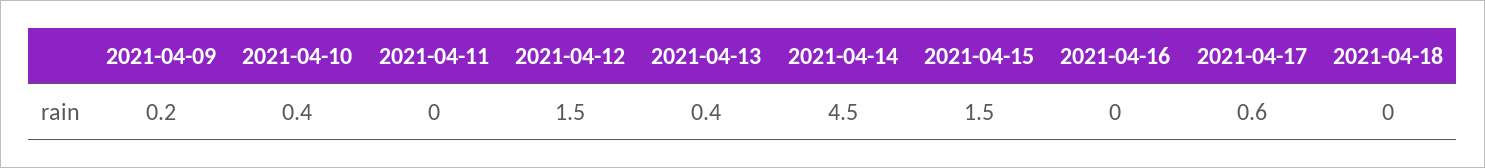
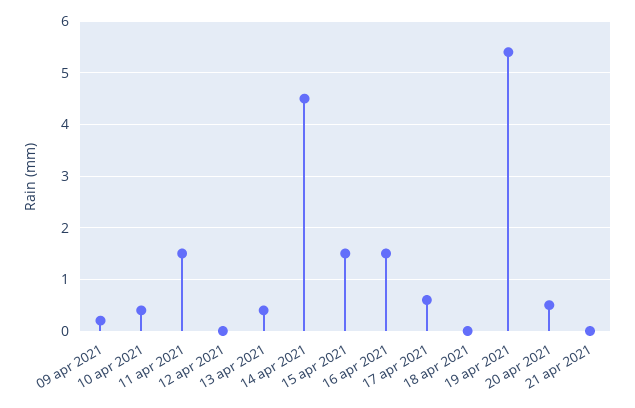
2021-04-11: 0 -> 1.5
2021-04-12: 1.5 -> 0
2021-04-16: 0 -> 1.5
19 apr 2021: none -> 5.5
20 apr 2021: none -> 0.5
21 apr 2021: none -> 0

